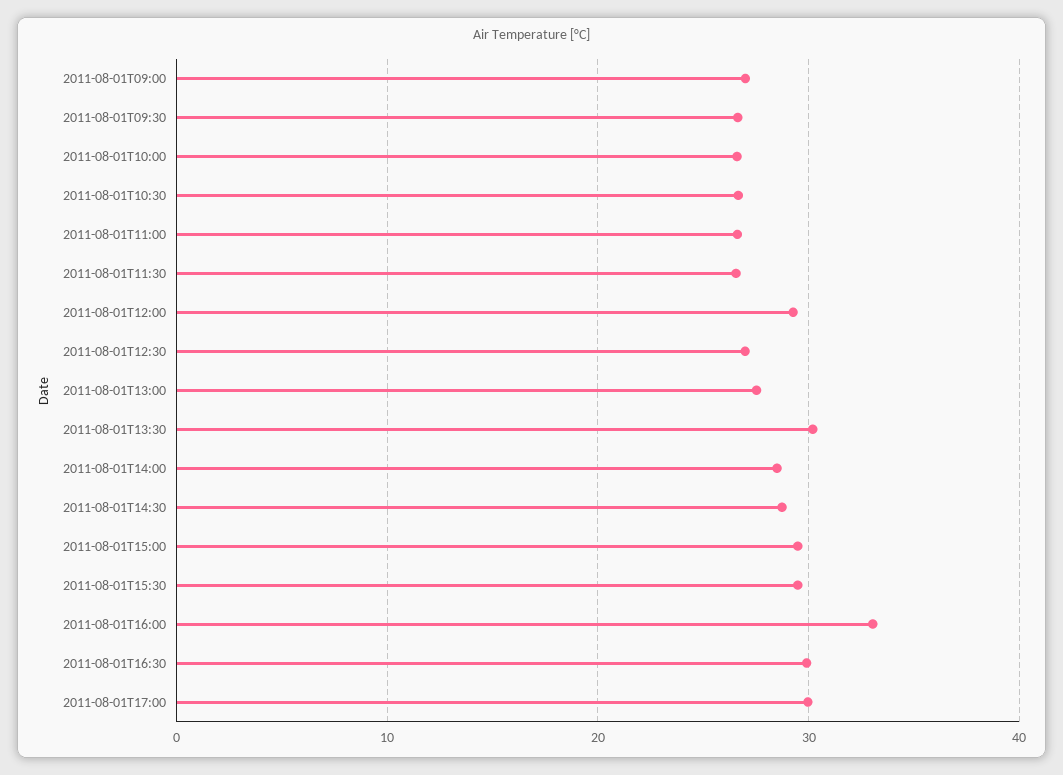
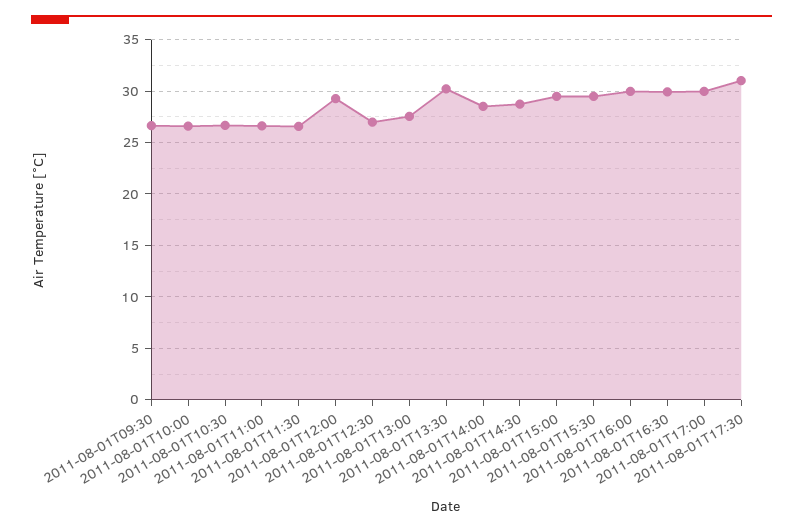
2011-08-01T09:00: 27 -> none
2011-08-01T16:00: 33 -> 30
2011-08-01T17:30: none -> 31

